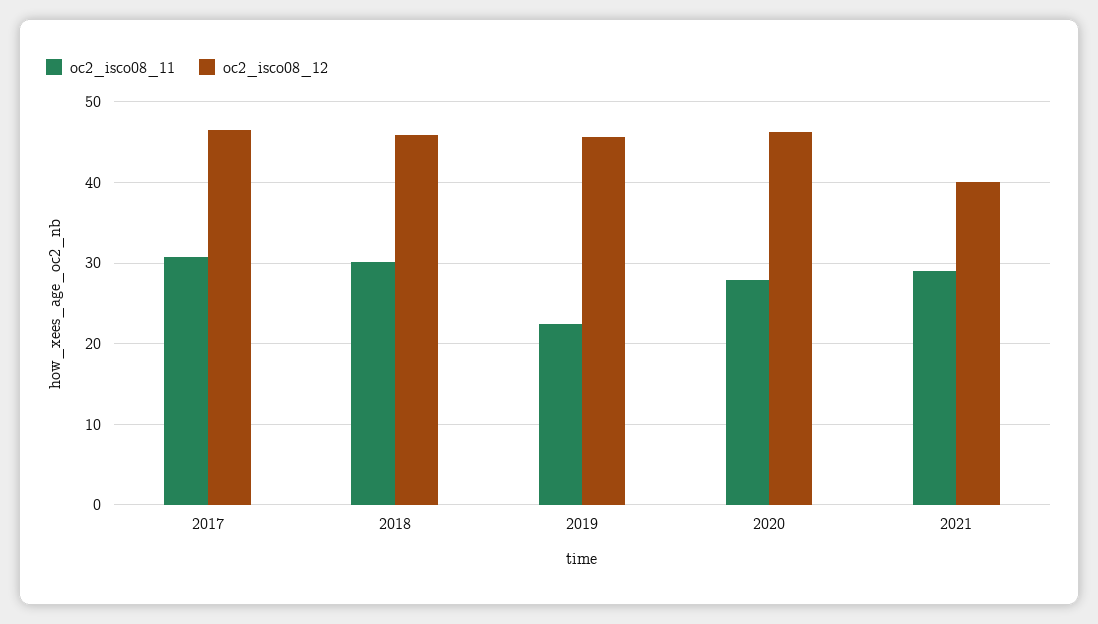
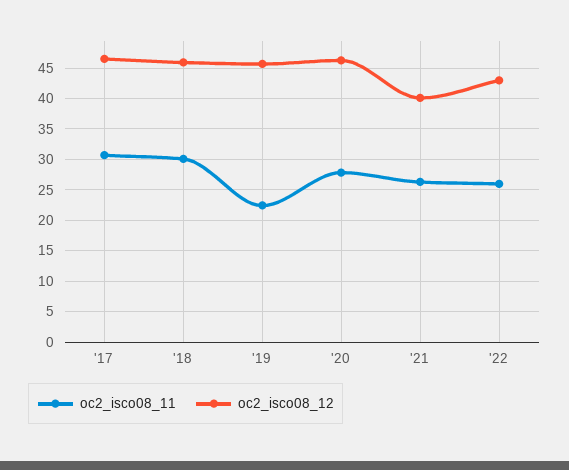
oc2_isco08_11, 2021: 29 -> 26
oc2_isco08_11, '22: none -> 26
oc2_isco08_12, '22: none -> 43

